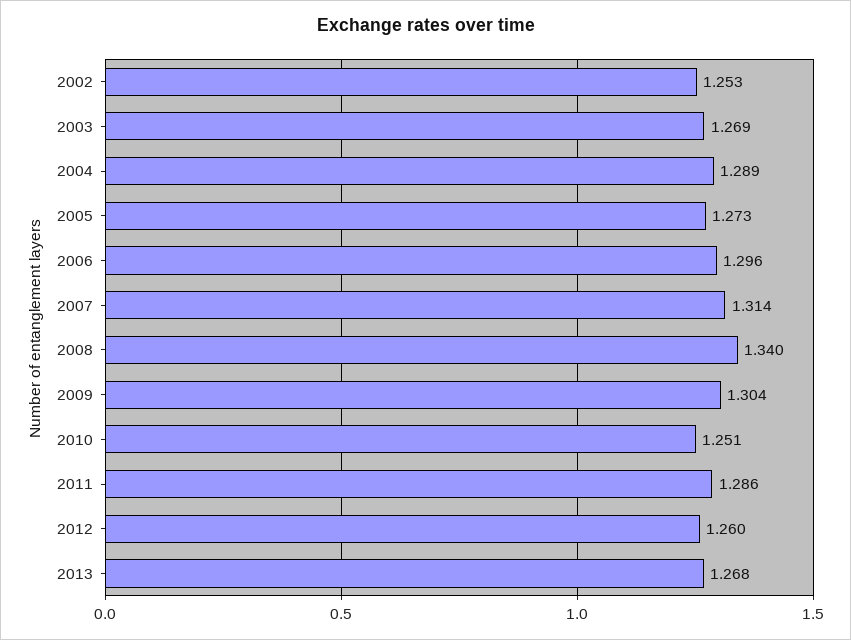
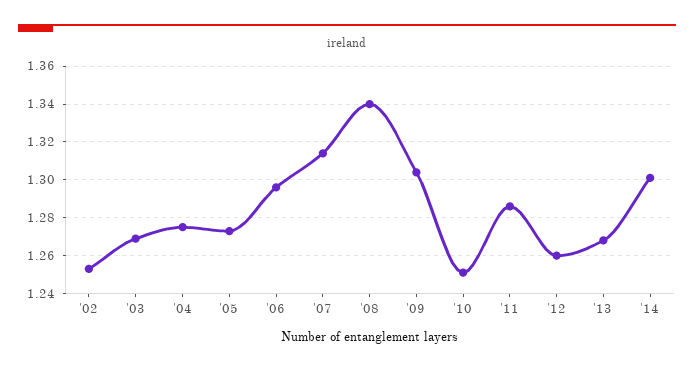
2004: 1.289 -> 1.275
'14: none -> 1.3

